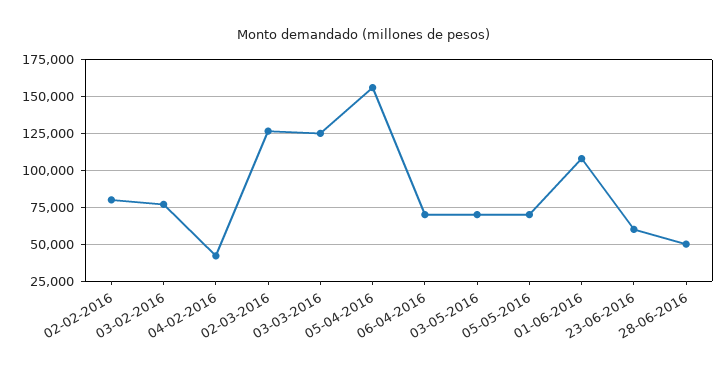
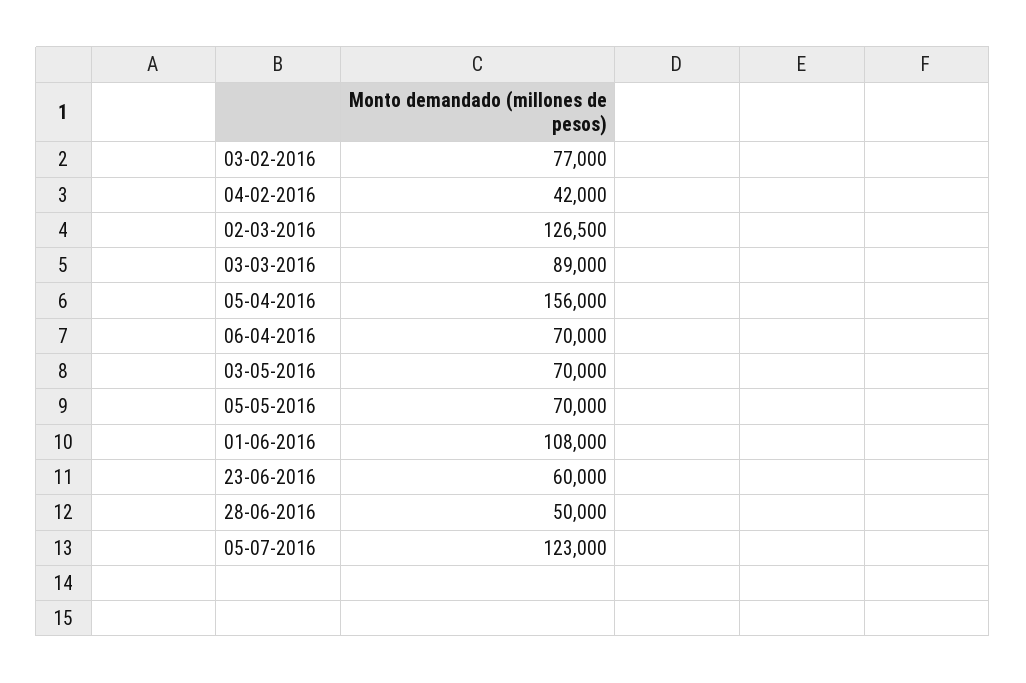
02-02-2016: 80000 -> none
03-03-2016: 125000 -> 89000
05-07-2016: none -> 123000

